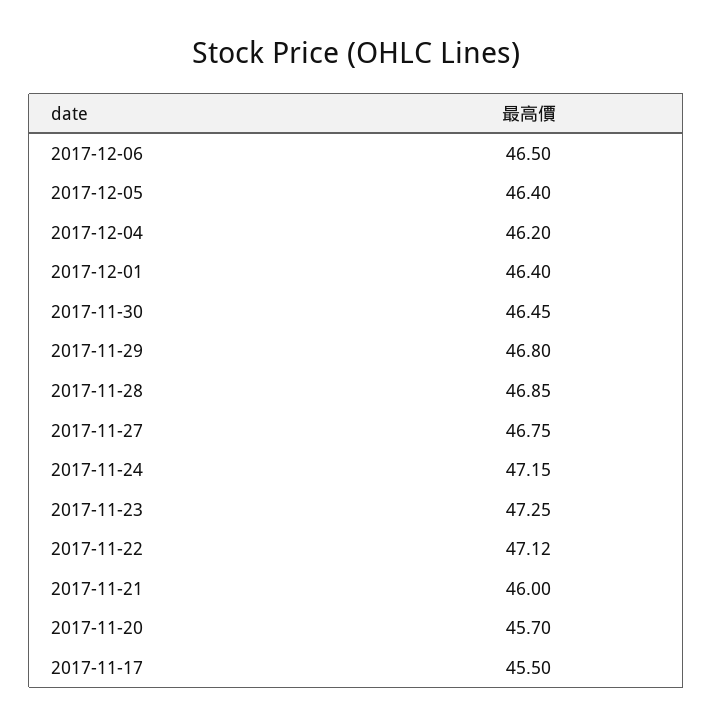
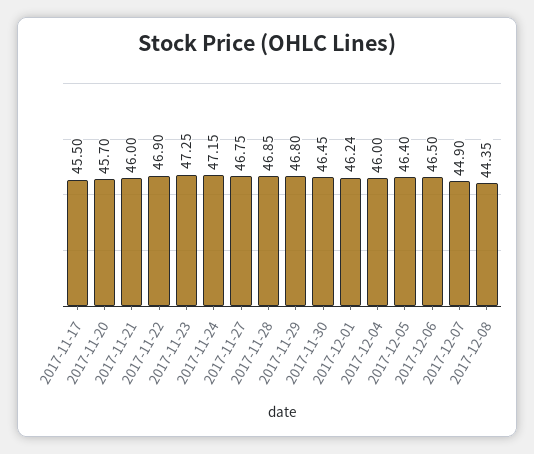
2017-12-04: 46.2 -> 46
2017-12-01: 46.4 -> 46.24
2017-11-22: 47.12 -> 46.9
2017-12-07: none -> 44.9
2017-12-08: none -> 44.35

